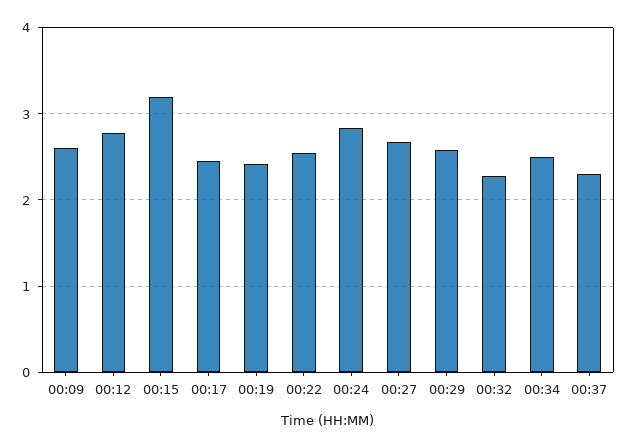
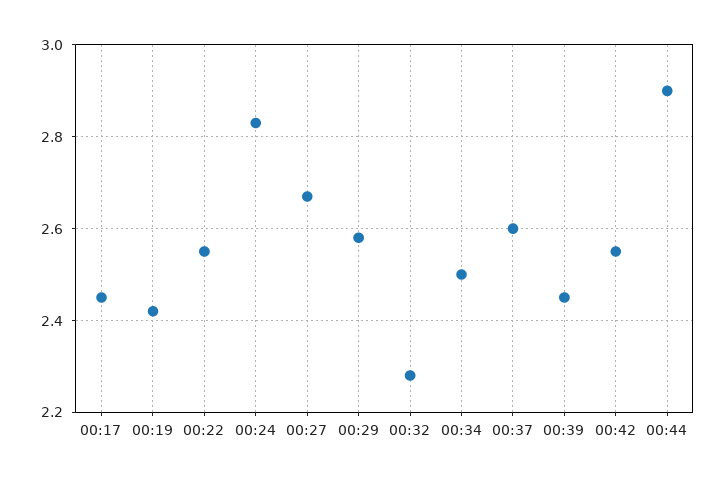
00:09: 2.6 -> none
00:12: 2.8 -> none
00:15: 3.2 -> none
00:37: 2.3 -> 2.6
00:39: none -> 2.45
00:42: none -> 2.55
00:44: none -> 2.9

